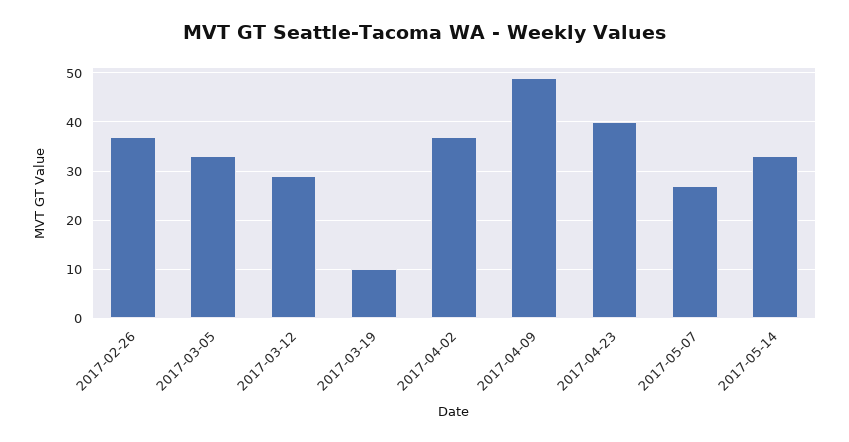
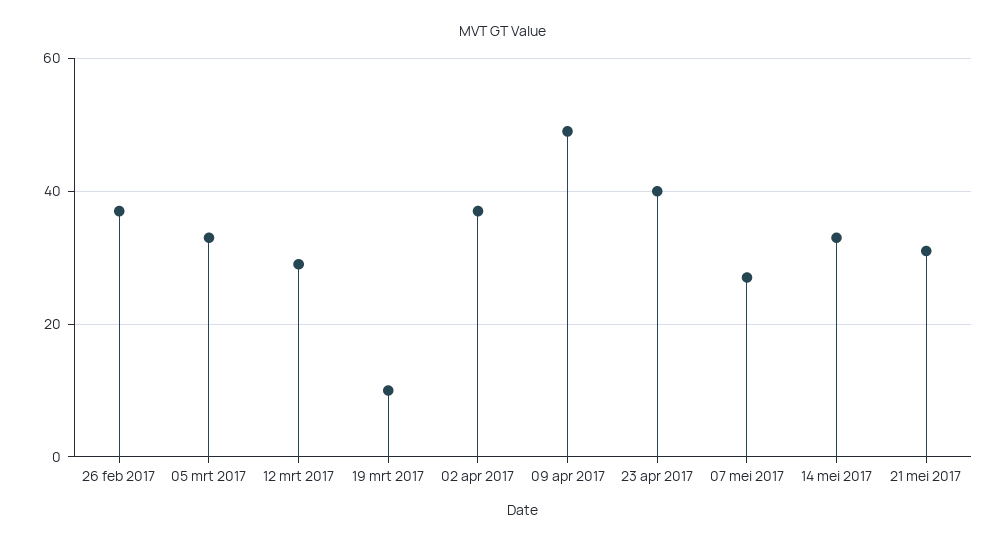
21 mei 2017: none -> 30

